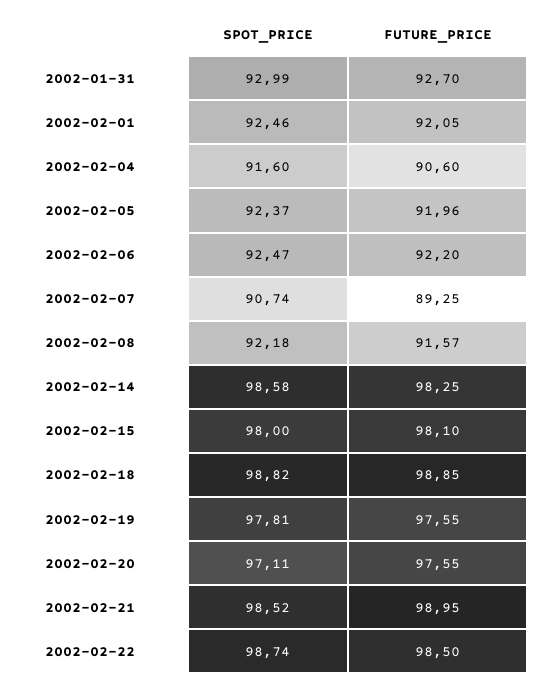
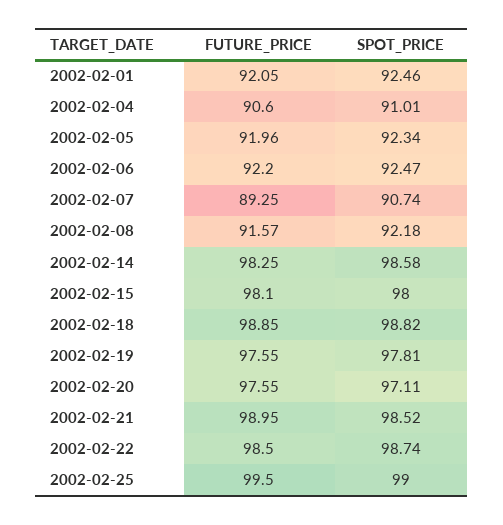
SPOT_PRICE, 2002-01-31: 92.99 -> none
FUTURE_PRICE, 2002-01-31: 92.7 -> none
SPOT_PRICE, 2002-02-04: 91.6 -> 91.01
SPOT_PRICE, 2002-02-05: 92.37 -> 92.34
FUTURE_PRICE, 2002-02-25: none -> 99.5
SPOT_PRICE, 2002-02-25: none -> 99

